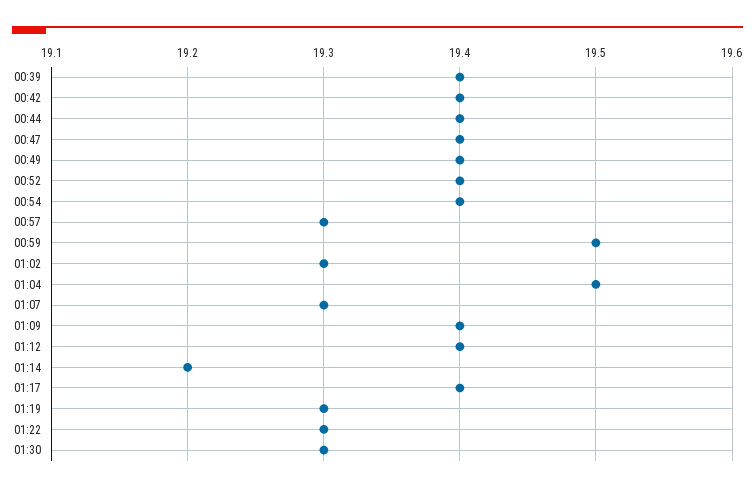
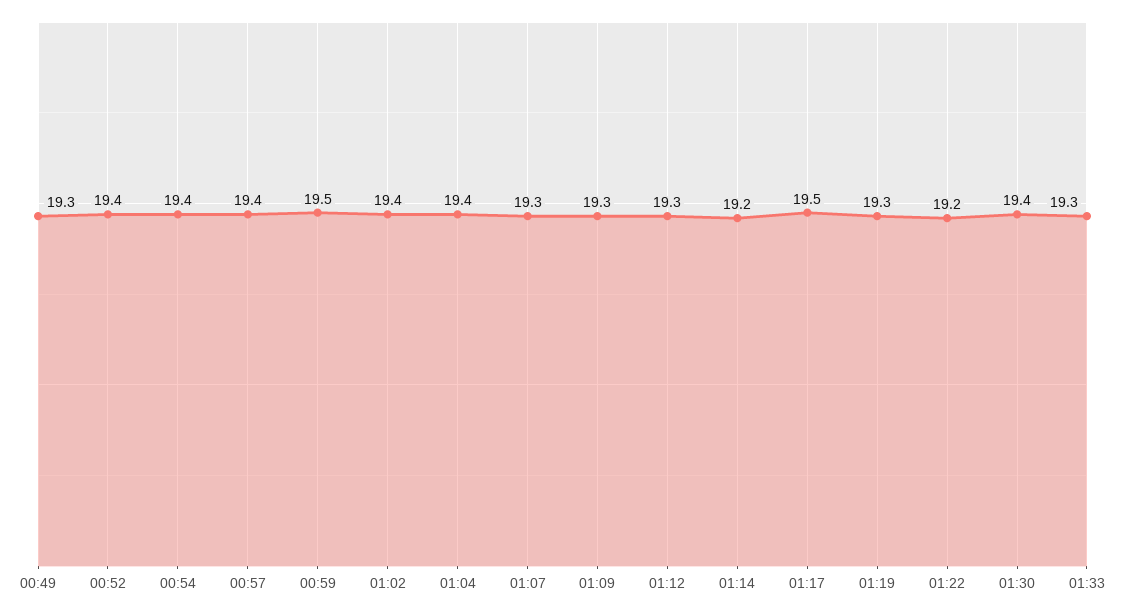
00:39: 19.4 -> none
00:42: 19.4 -> none
00:44: 19.4 -> none
00:47: 19.4 -> none
00:49: 19.4 -> 19.3
00:57: 19.3 -> 19.4
01:02: 19.3 -> 19.4
01:04: 19.5 -> 19.4
01:09: 19.4 -> 19.3
01:12: 19.4 -> 19.3
01:17: 19.4 -> 19.5
01:22: 19.3 -> 19.2
01:30: 19.3 -> 19.4
01:33: none -> 19.3

